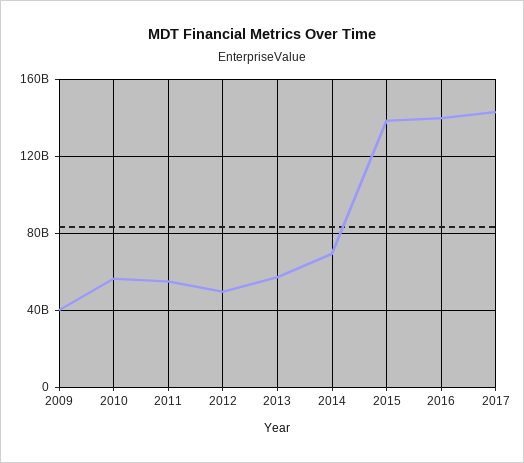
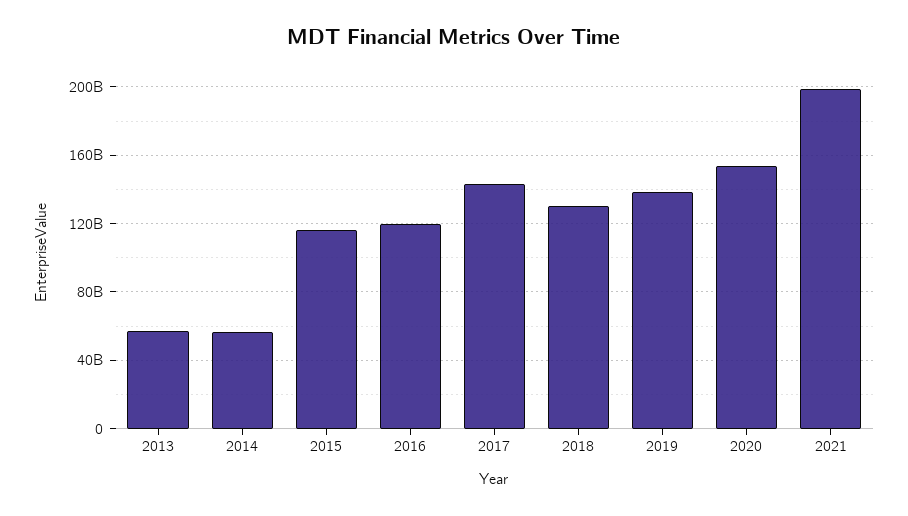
2009: 40000000000 -> none
2010: 55000000000 -> none
2011: 55000000000 -> none
2012: 50000000000 -> none
2014: 70000000000 -> 55000000000
2015: 140000000000 -> 115000000000
2016: 140000000000 -> 120000000000
2018: none -> 130000000000
2019: none -> 140000000000
2020: none -> 155000000000
2021: none -> 200000000000

